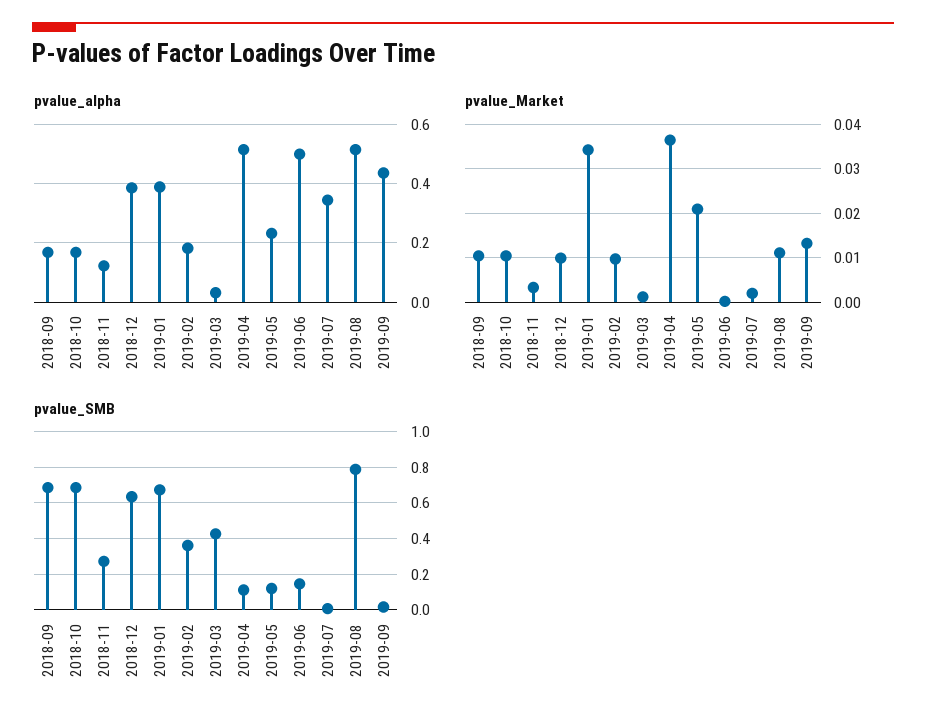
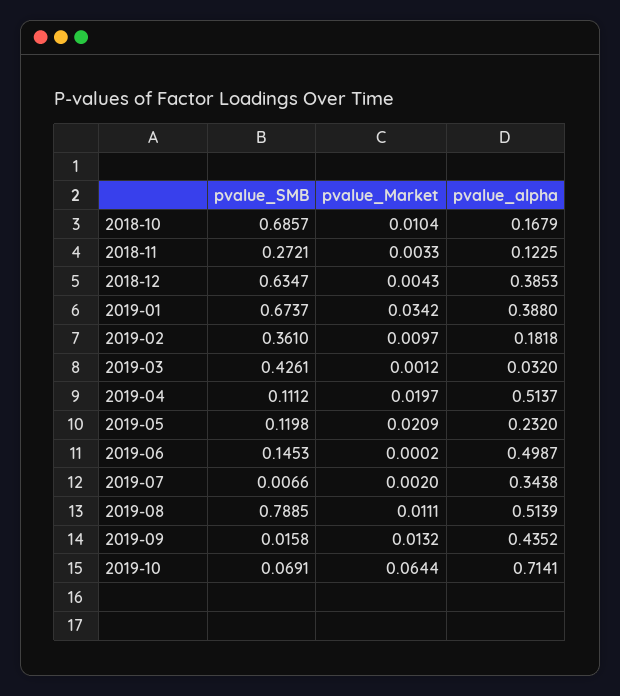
pvalue_alpha, 2018-09: 0.175 -> none
pvalue_Market, 2018-09: 0.01 -> none
pvalue_Market, 2018-12: 0.01 -> 0.0043
pvalue_Market, 2019-04: 0.036 -> 0.0197
pvalue_SMB, 2018-09: 0.7 -> none
pvalue_SMB, 2019-10: none -> 0.0691
pvalue_Market, 2019-10: none -> 0.0644
pvalue_alpha, 2019-10: none -> 0.7141

